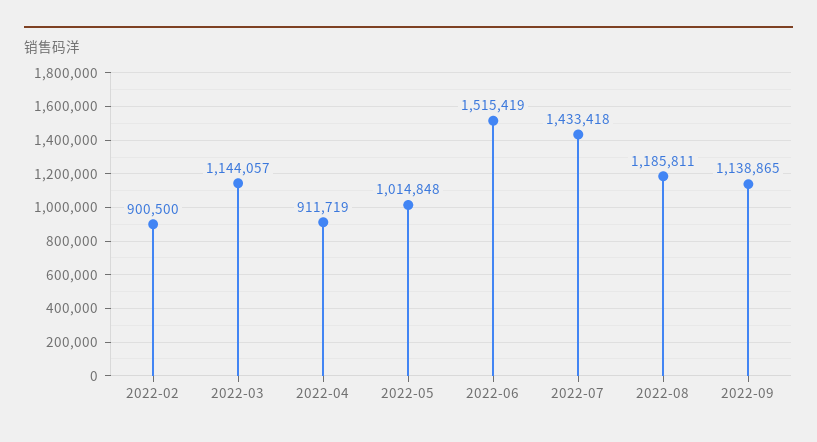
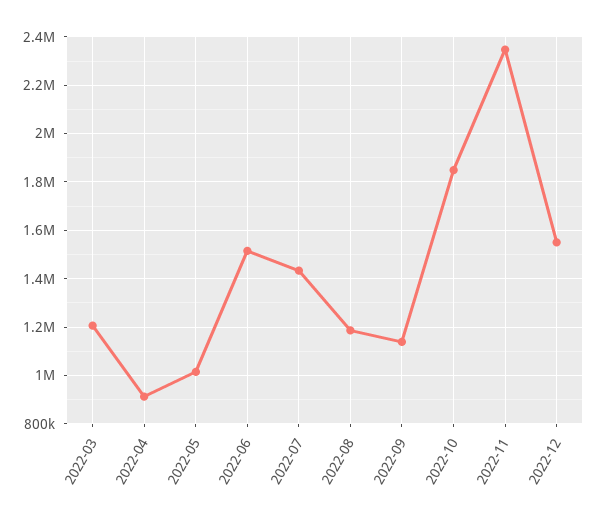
2022-02: 900500 -> none
2022-03: 1144057 -> 1200000
2022-10: none -> 1850000
2022-11: none -> 2350000
2022-12: none -> 1550000

